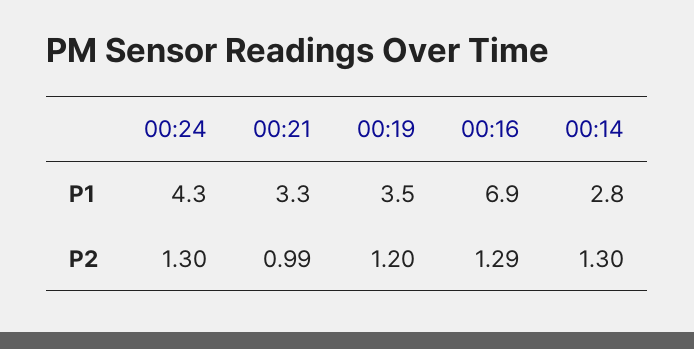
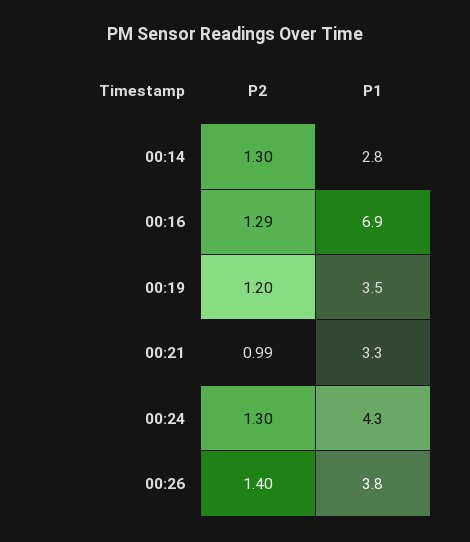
00:26, P2: none -> 1.4
00:26, P1: none -> 3.8

